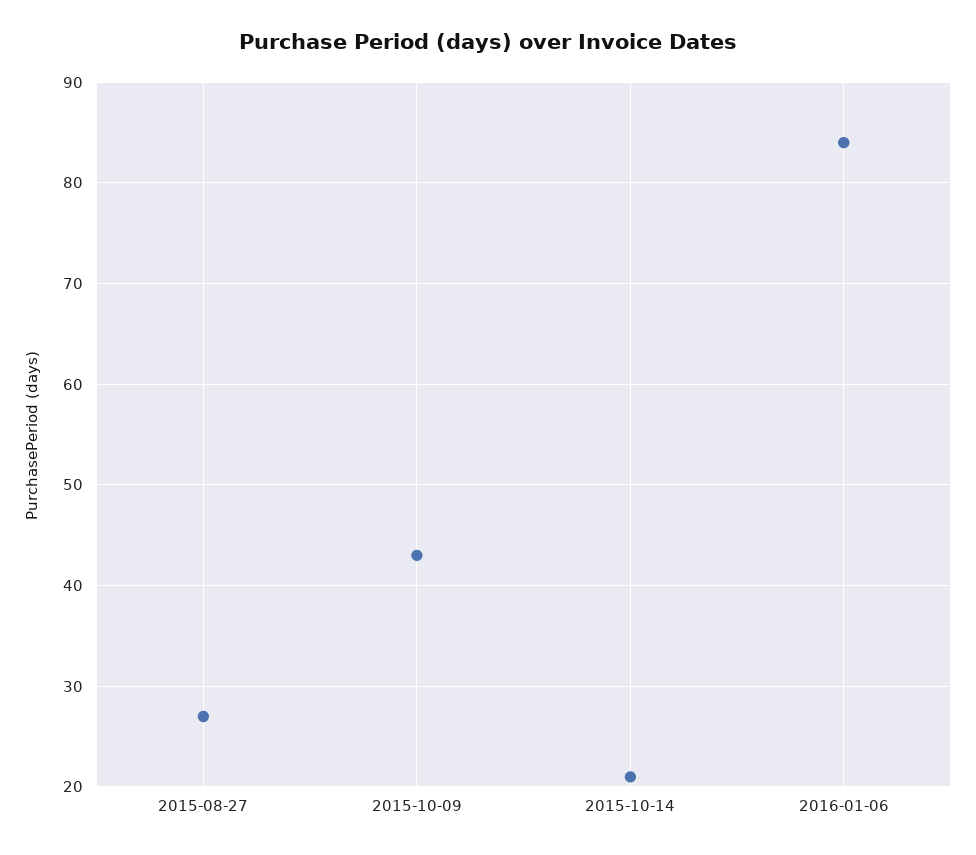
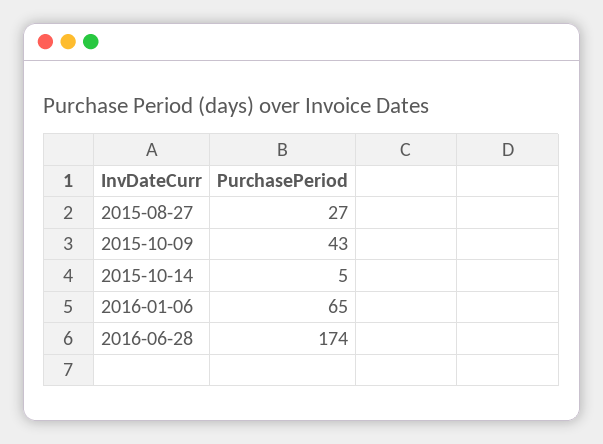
2015-10-14: 21 -> 5
2016-01-06: 84 -> 65
2016-06-28: none -> 174

